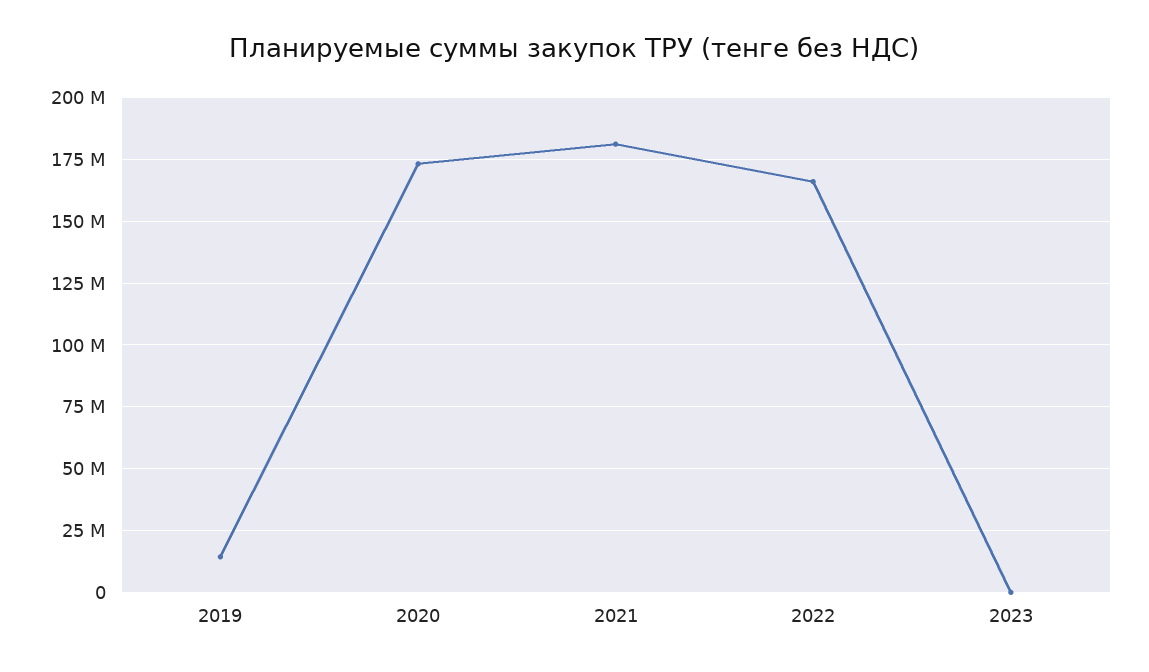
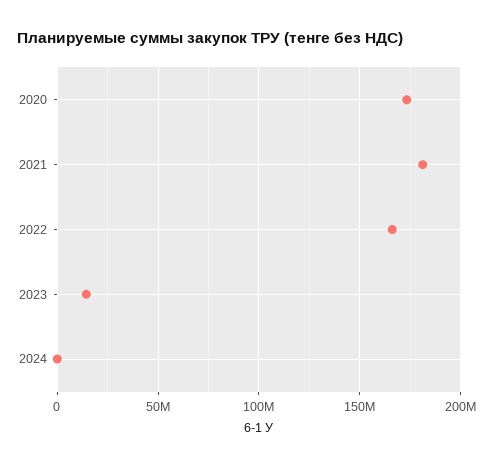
2019: 15000000 -> none
2023: 0 -> 15000000
2024: none -> 0

